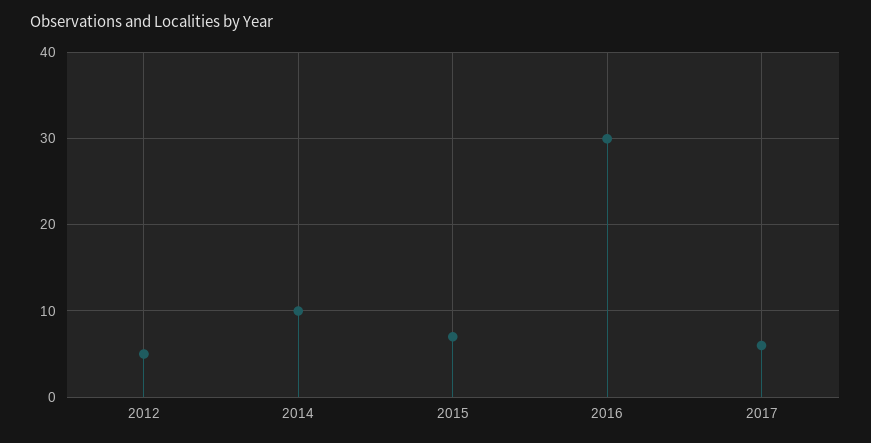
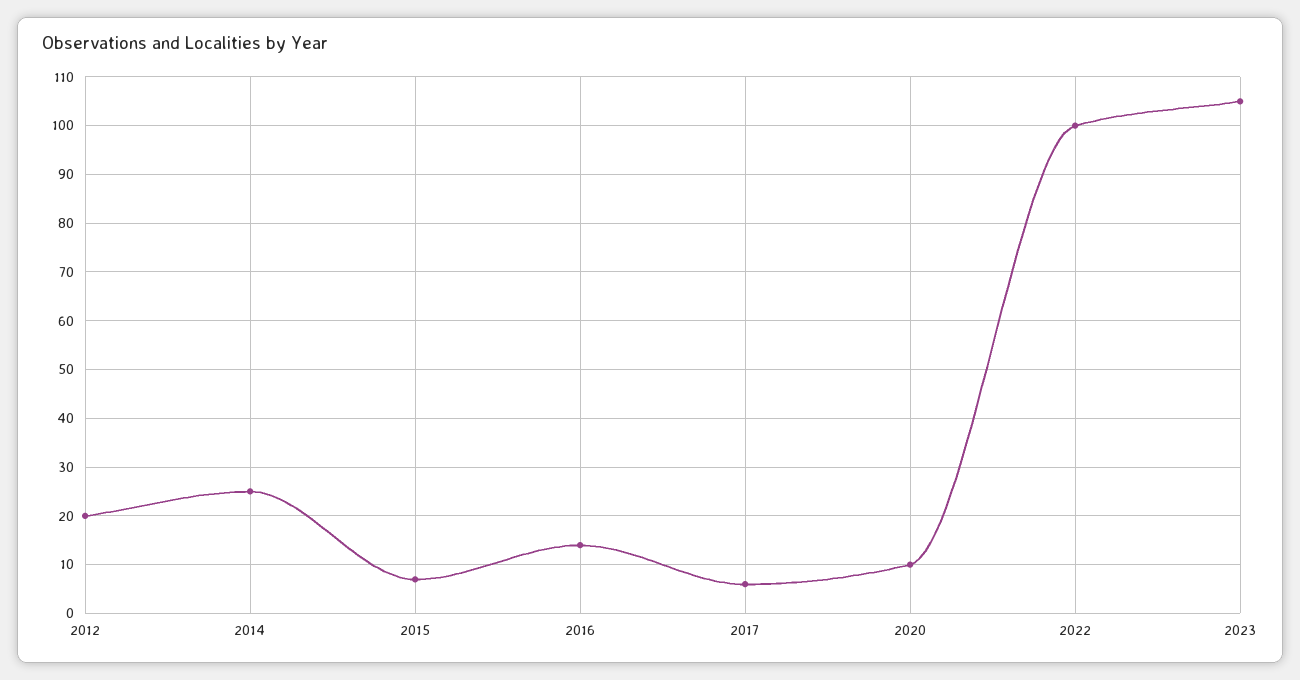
2012: 5 -> 20
2014: 10 -> 25
2016: 30 -> 15
2020: none -> 10
2022: none -> 100
2023: none -> 105

